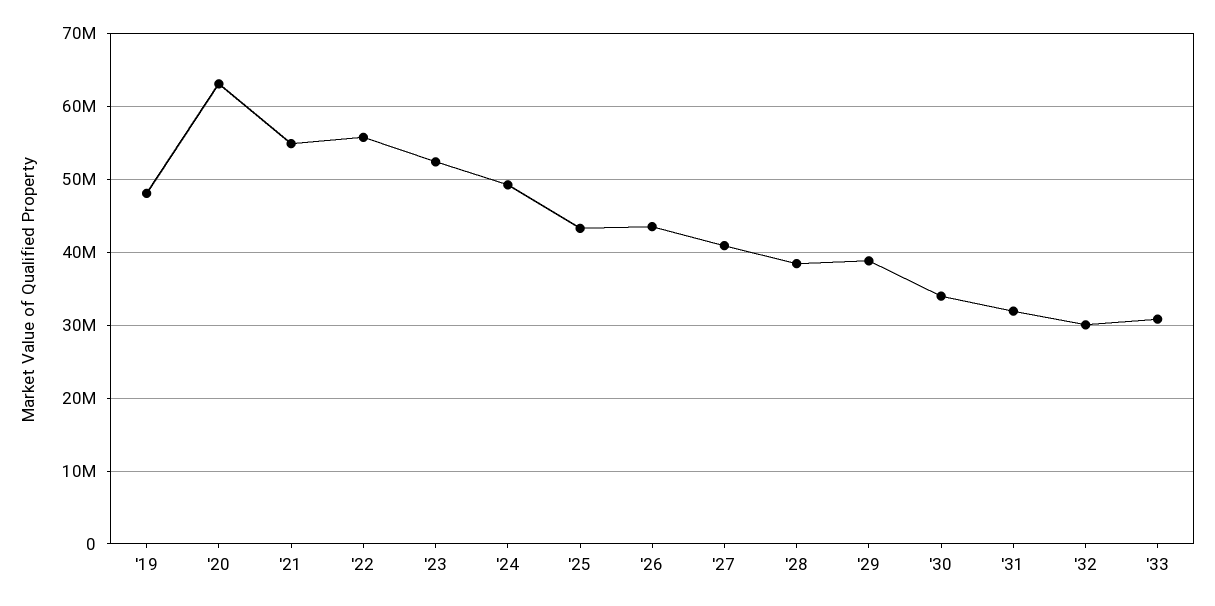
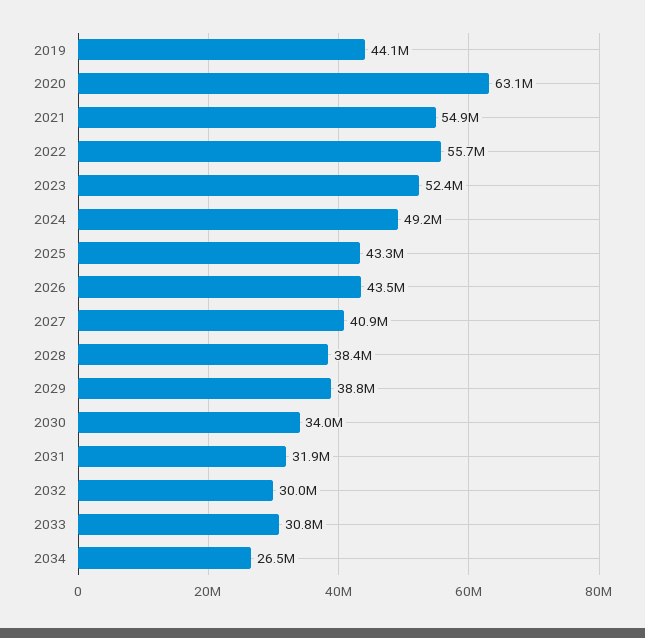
'19: 48000000 -> 44100000
2034: none -> 26500000

